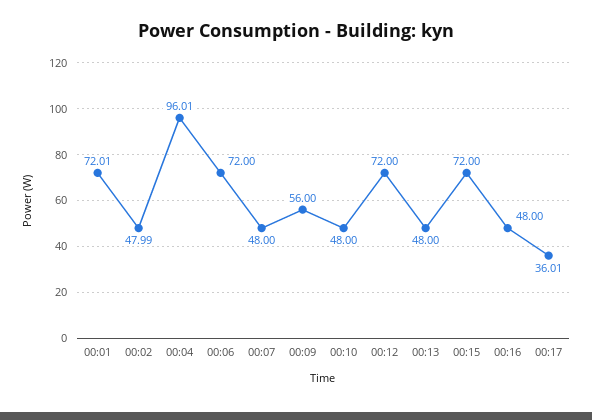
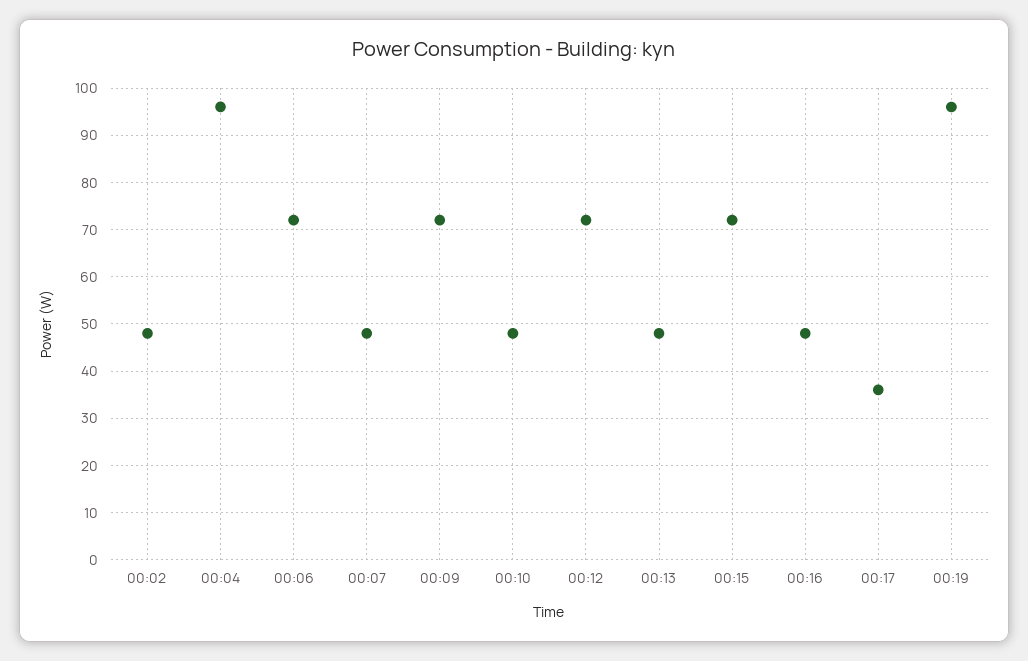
00:01: 72.01 -> none
00:09: 56 -> 72
00:19: none -> 96

